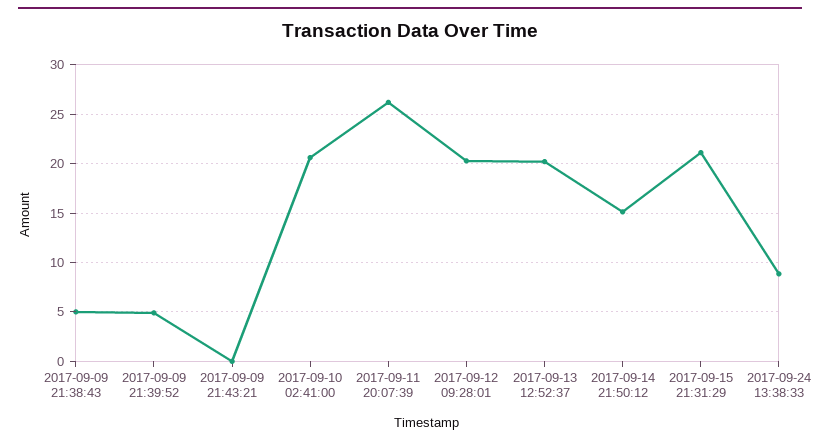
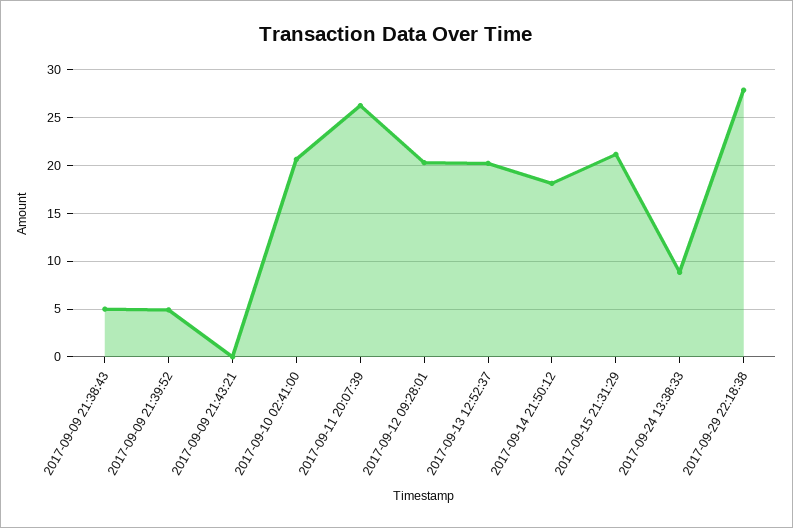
2017-09-14 21:50:12: 15 -> 18
2017-09-29 22:18:38: none -> 28

